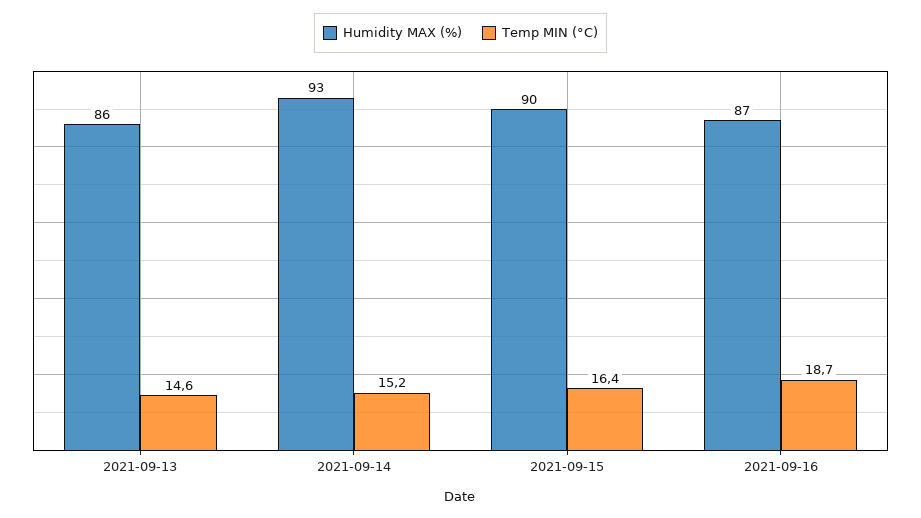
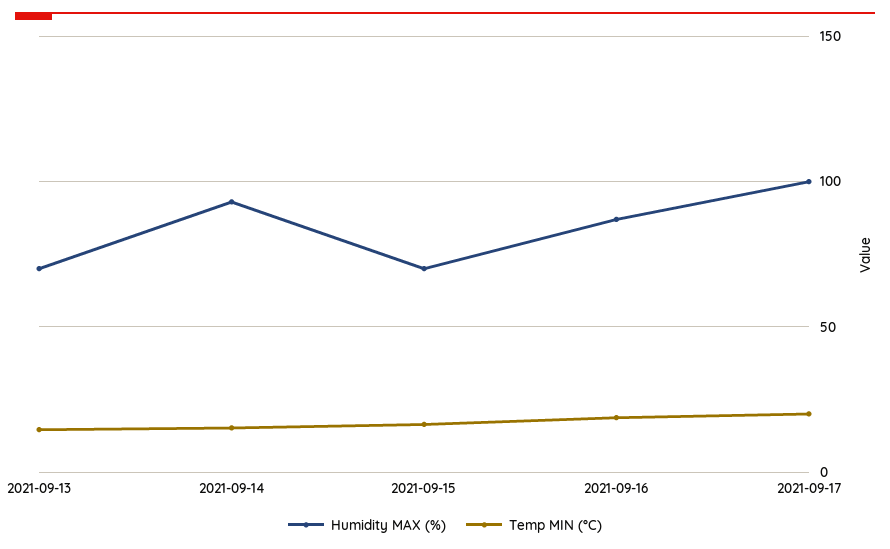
Humidity MAX (%), 2021-09-13: 86 -> 70
Humidity MAX (%), 2021-09-15: 90 -> 70
Humidity MAX (%), 2021-09-17: none -> 100
Temp MIN (°C), 2021-09-17: none -> 20

